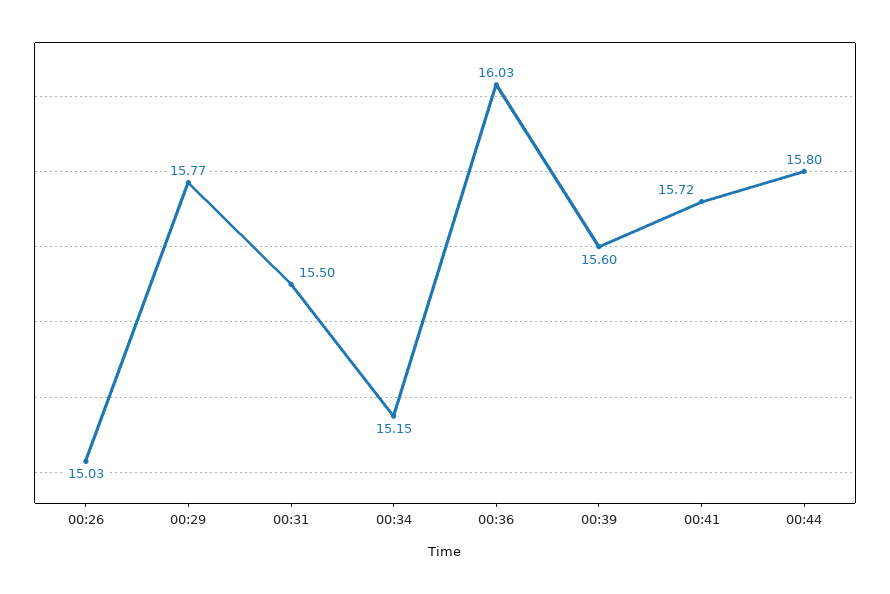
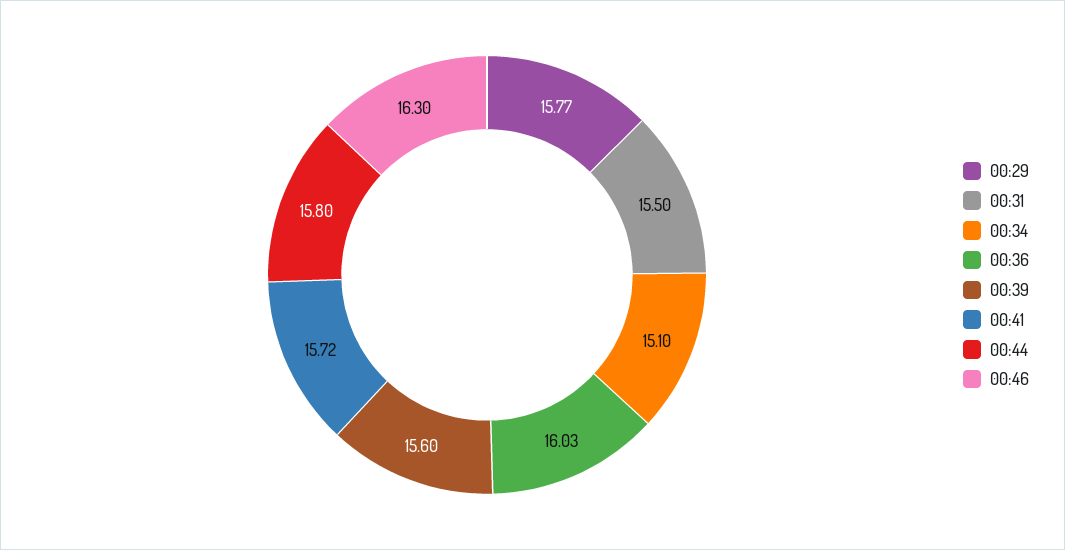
00:26: 15.03 -> none
00:34: 15.15 -> 15.1
00:46: none -> 16.3

